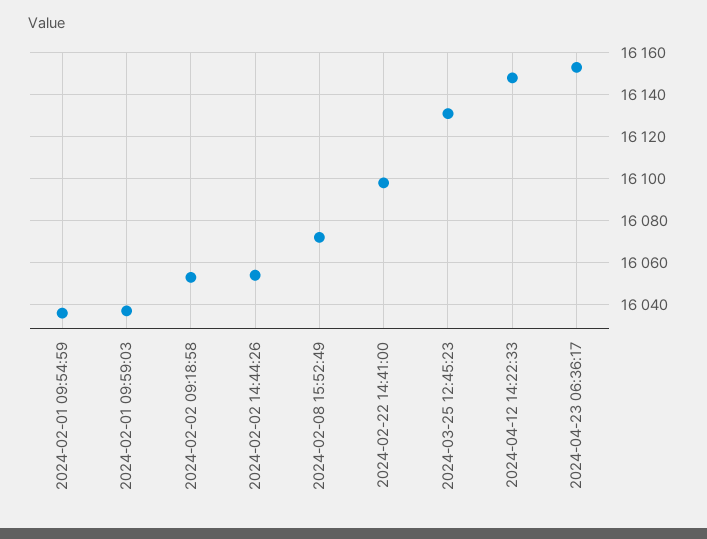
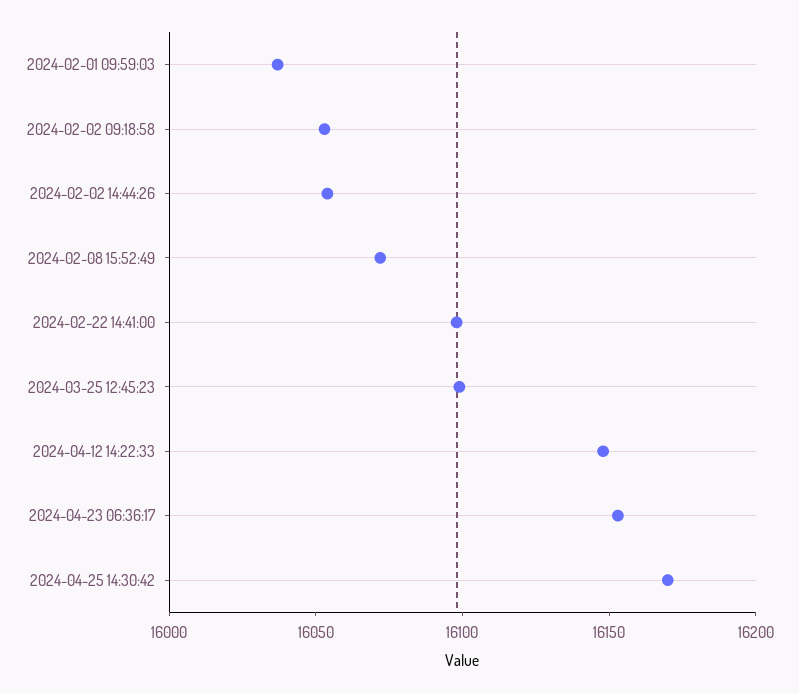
2024-02-01 09:54:59: 16035 -> none
2024-03-25 12:45:23: 16130 -> 16100
2024-04-25 14:30:42: none -> 16170

